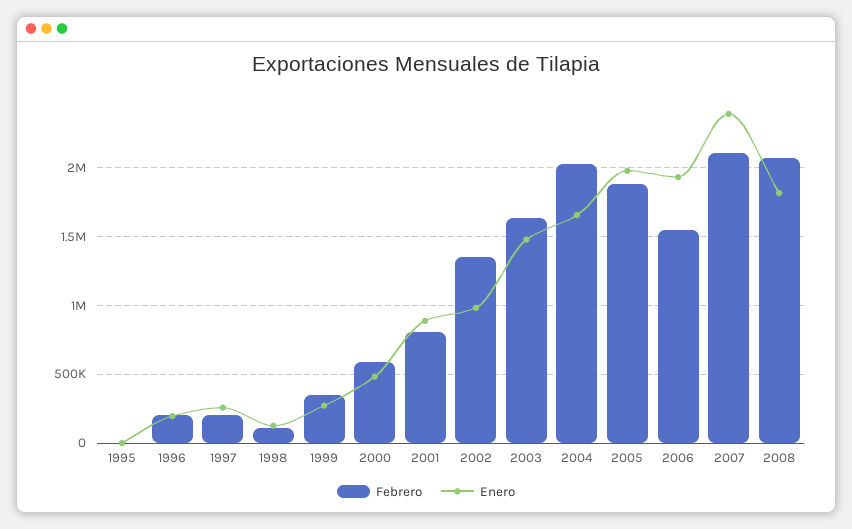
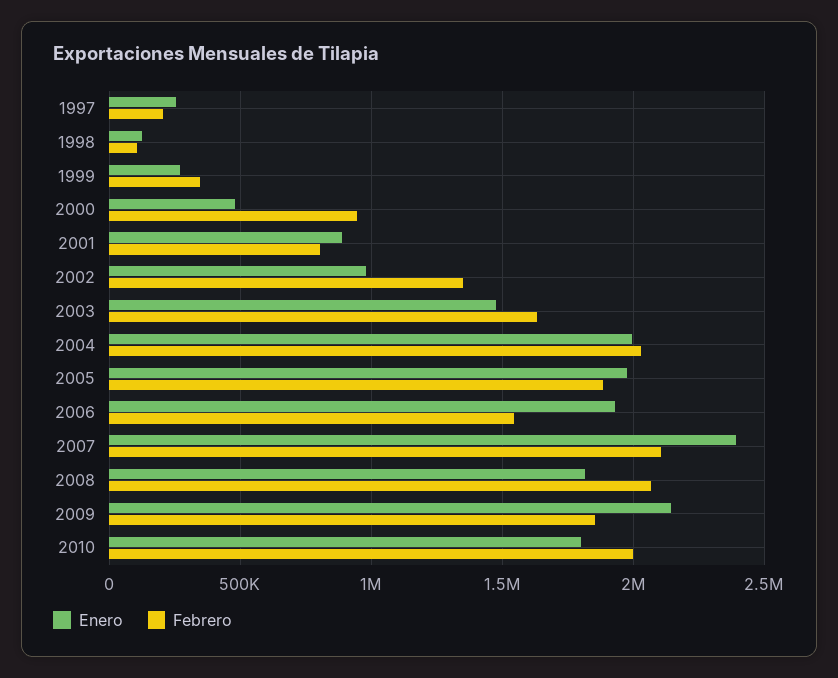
Febrero, 1995: 0 -> none
Enero, 1995: 0 -> none
Febrero, 1996: 200000 -> none
Enero, 1996: 200000 -> none
Febrero, 2000: 600000 -> 950000
Enero, 2004: 1650000 -> 2000000
Enero, 2009: none -> 2150000
Febrero, 2009: none -> 1850000
Enero, 2010: none -> 1800000
Febrero, 2010: none -> 2000000

